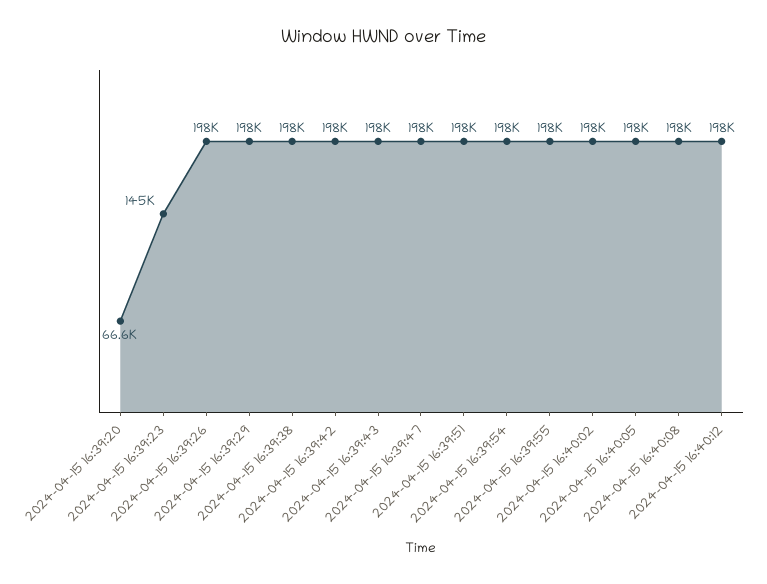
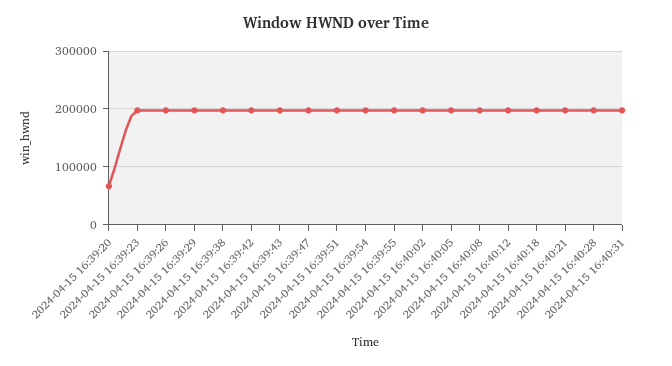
2024-04-15 16:39:23: 145000 -> 200000
2024-04-15 16:40:18: none -> 200000
2024-04-15 16:40:21: none -> 200000
2024-04-15 16:40:28: none -> 200000
2024-04-15 16:40:31: none -> 200000

